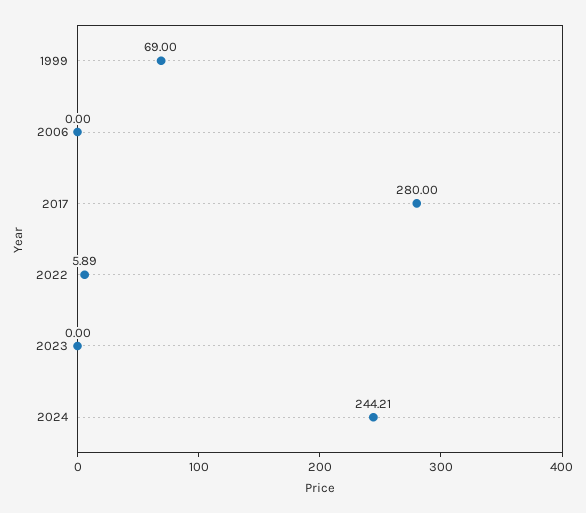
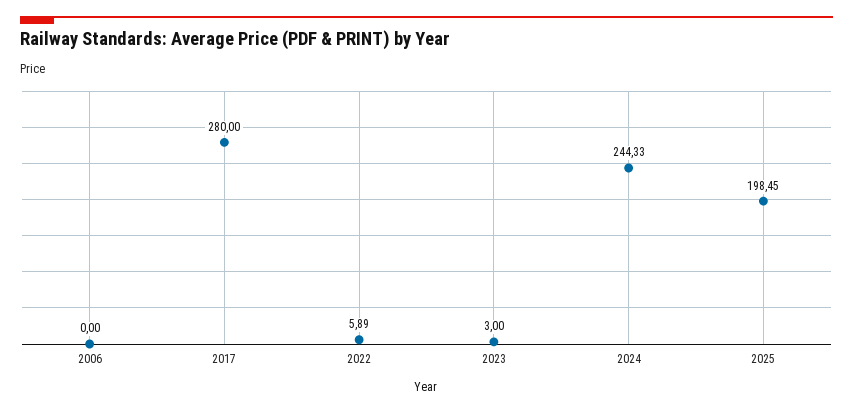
1999: 69 -> none
2023: 0 -> 3
2024: 244.21 -> 244.33
2025: none -> 198.45

